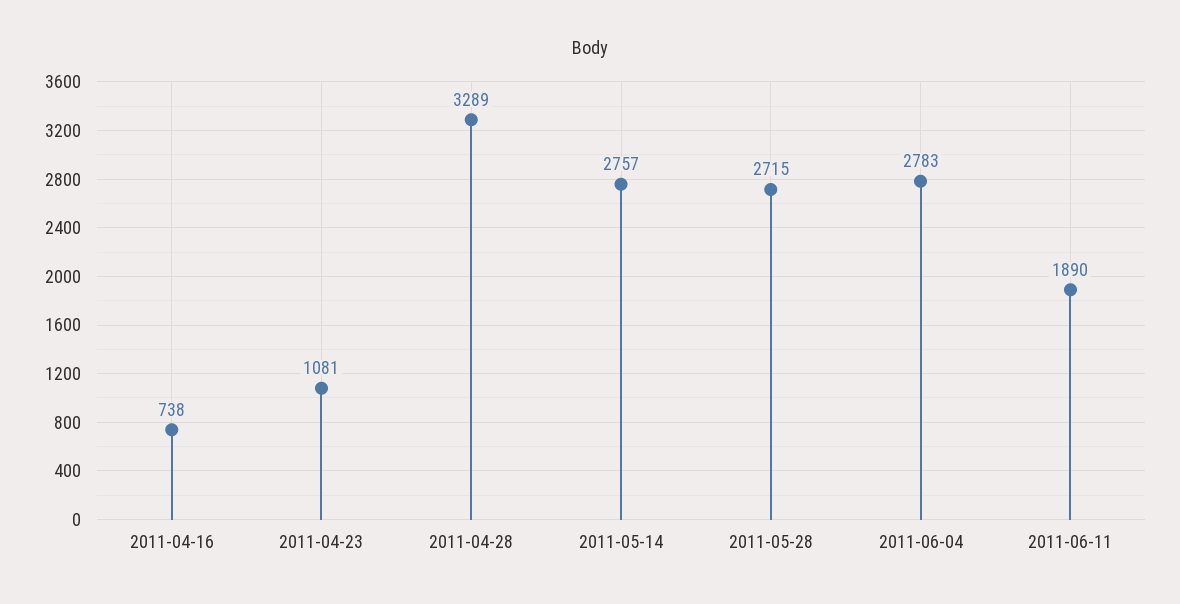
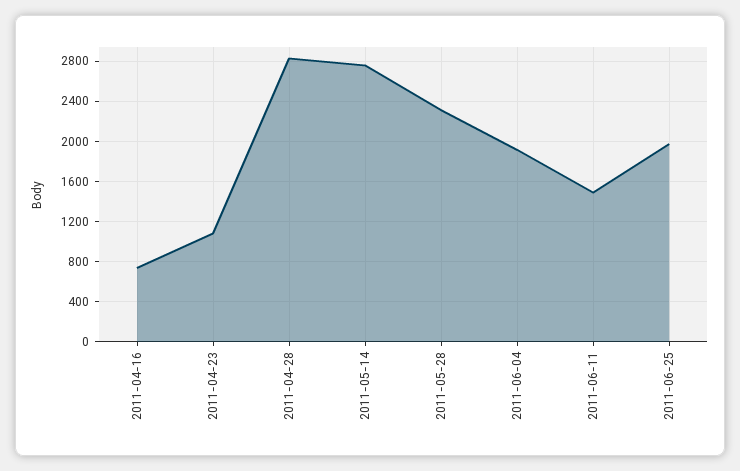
2011-04-28: 3289 -> 2800
2011-05-28: 2715 -> 2300
2011-06-04: 2783 -> 1900
2011-06-11: 1890 -> 1500
2011-06-25: none -> 2000

